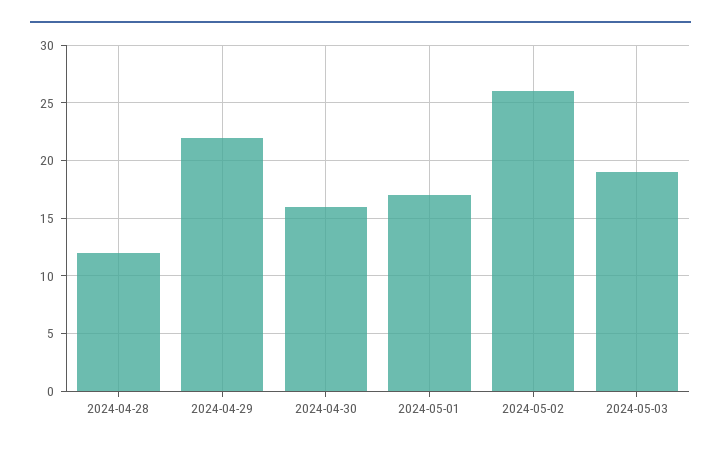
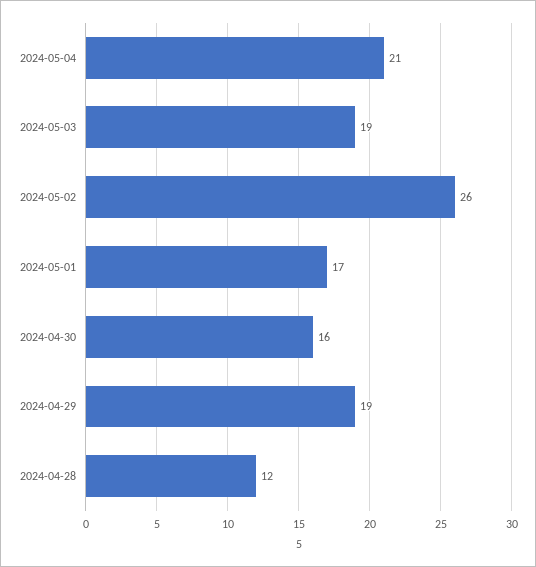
2024-04-29: 22 -> 19
2024-05-04: none -> 21

